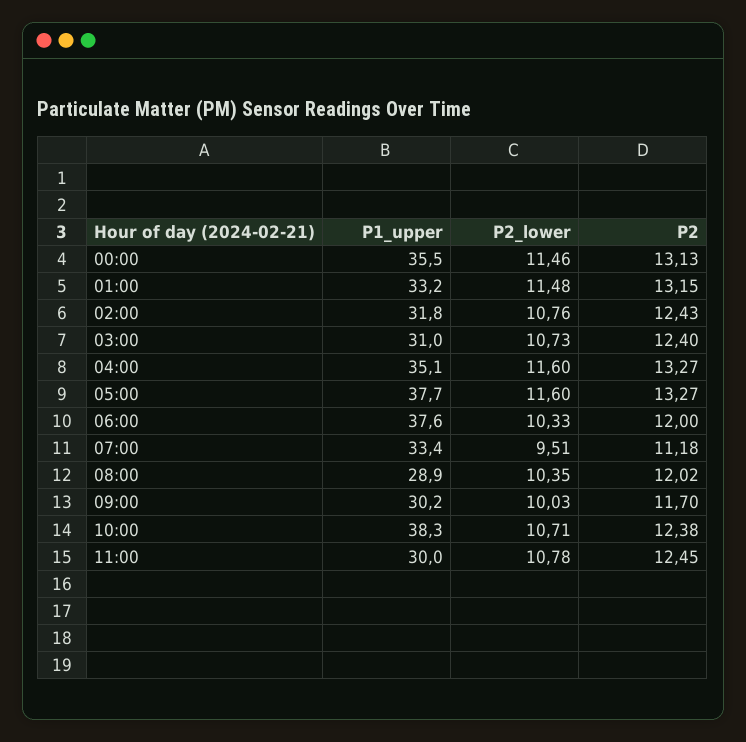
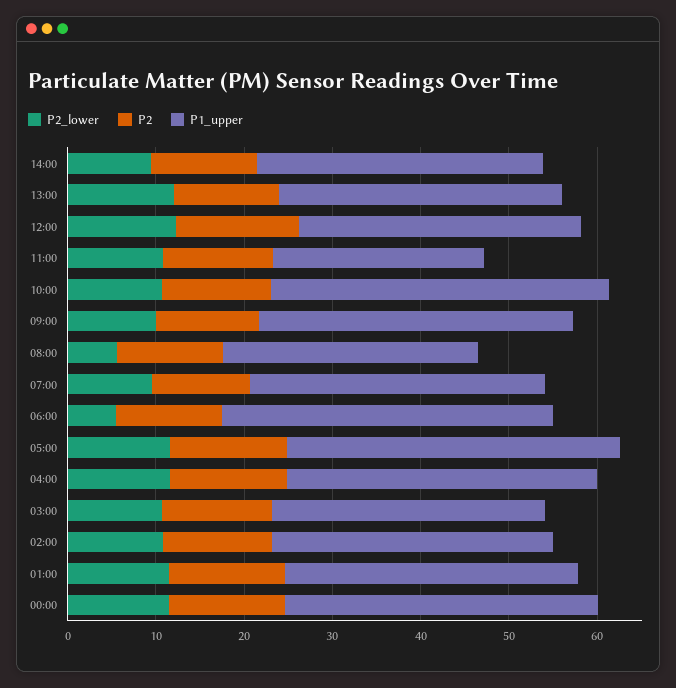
P2_lower, 06:00: 10.33 -> 6
P2_lower, 08:00: 10.35 -> 6
P1_upper, 09:00: 30.2 -> 36
P1_upper, 11:00: 30 -> 24
P2_lower, 14:00: none -> 10
P2, 14:00: none -> 12
P1_upper, 14:00: none -> 32
P2_lower, 13:00: none -> 12
P2, 13:00: none -> 12
P1_upper, 13:00: none -> 32
P2_lower, 12:00: none -> 12
P2, 12:00: none -> 14
P1_upper, 12:00: none -> 32

